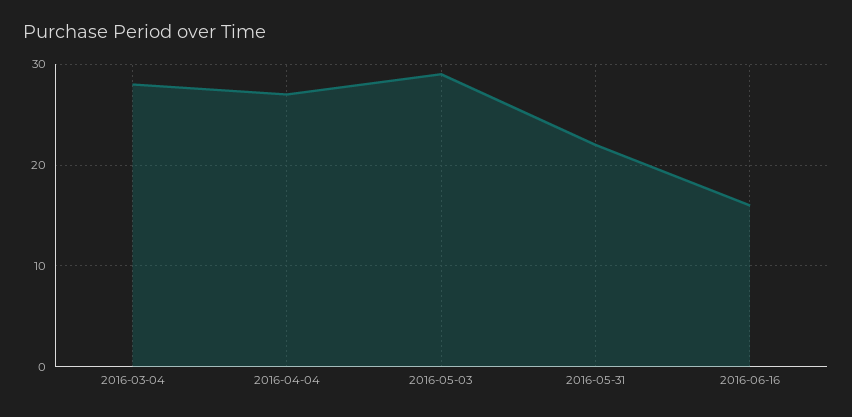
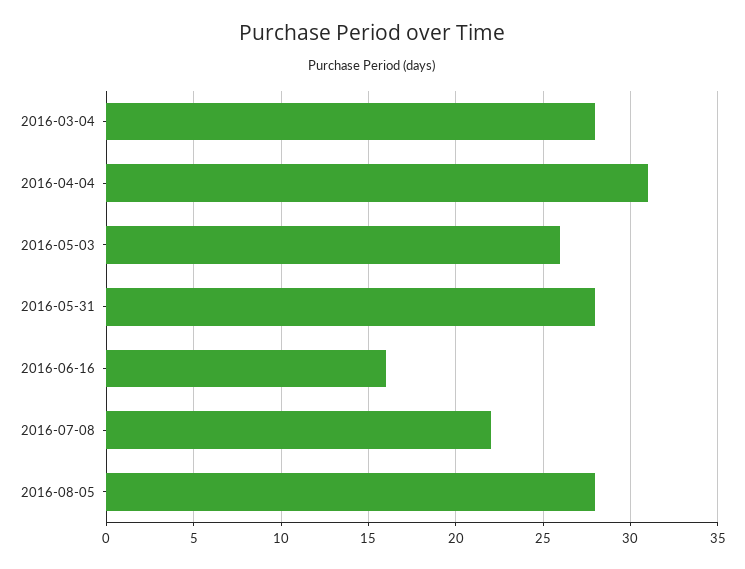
2016-04-04: 27 -> 31
2016-05-03: 29 -> 26
2016-05-31: 22 -> 28
2016-07-08: none -> 22
2016-08-05: none -> 28

